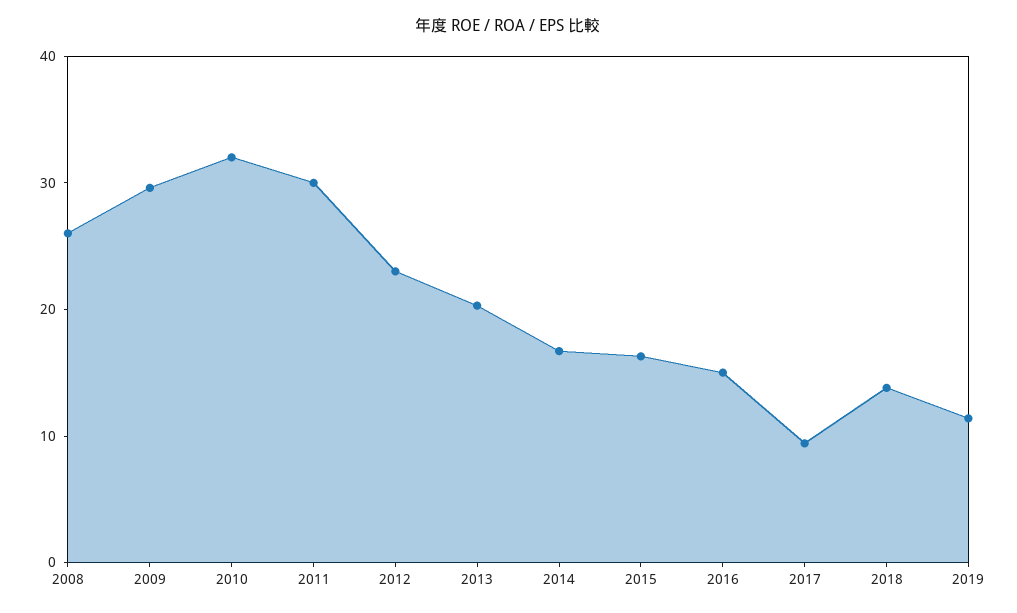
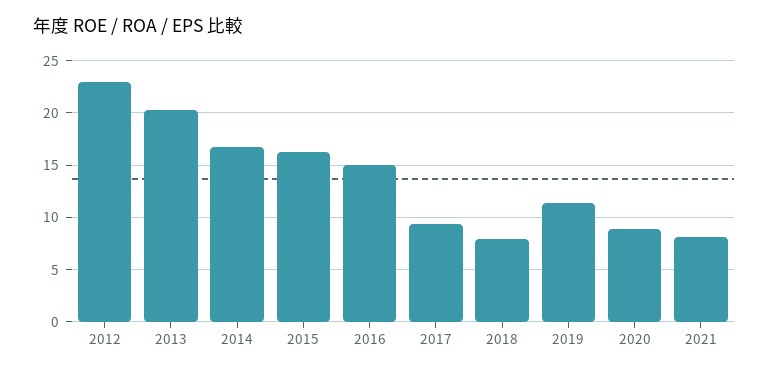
2008: 26 -> none
2009: 30 -> none
2010: 32 -> none
2011: 30 -> none
2018: 14 -> 8
2020: none -> 9
2021: none -> 8

